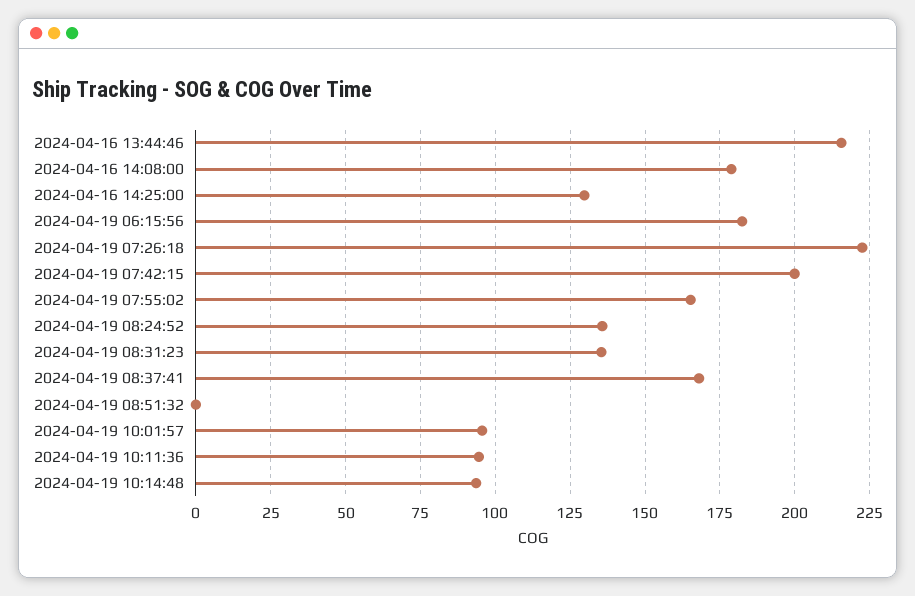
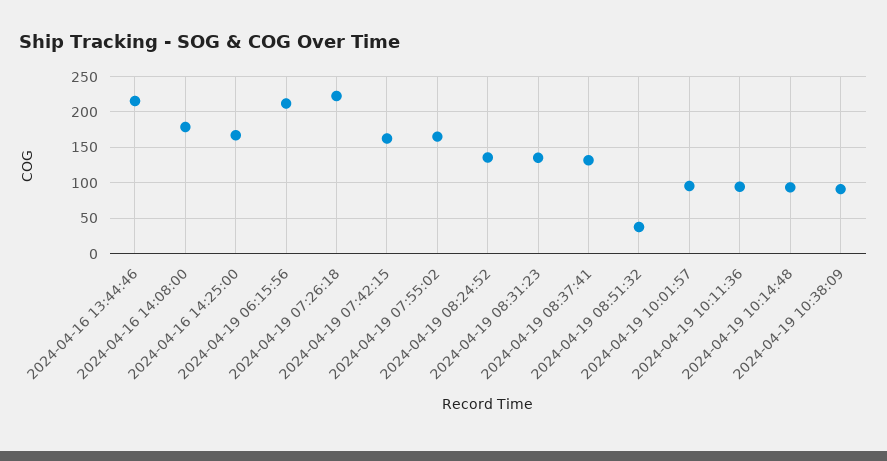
2024-04-16 14:25:00: 130 -> 170
2024-04-19 06:15:56: 182.5 -> 210
2024-04-19 07:42:15: 200 -> 160
2024-04-19 08:37:41: 167.5 -> 130
2024-04-19 08:51:32: 0 -> 40
2024-04-19 10:38:09: none -> 90

